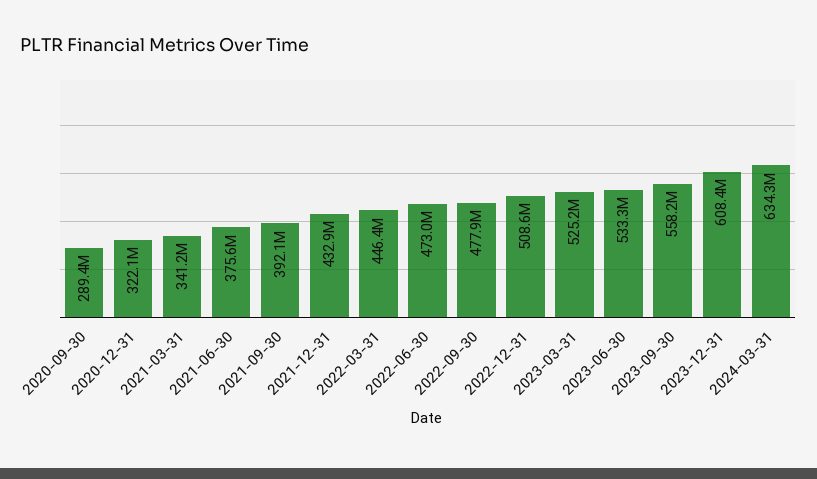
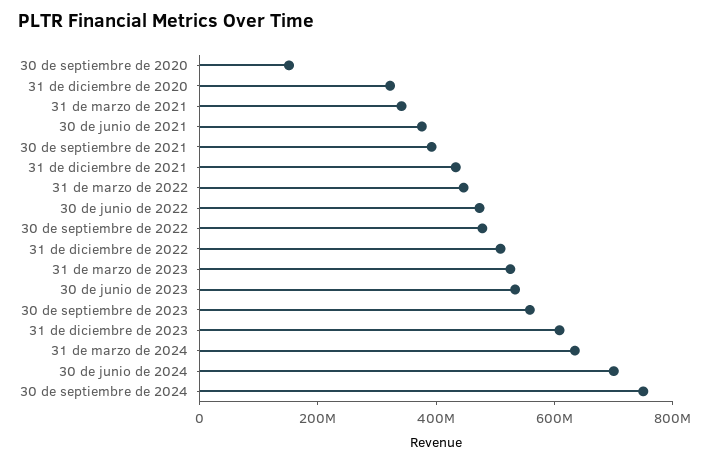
2020-09-30: 289400000 -> 150000000
30 de junio de 2024: none -> 700000000
30 de septiembre de 2024: none -> 750000000

